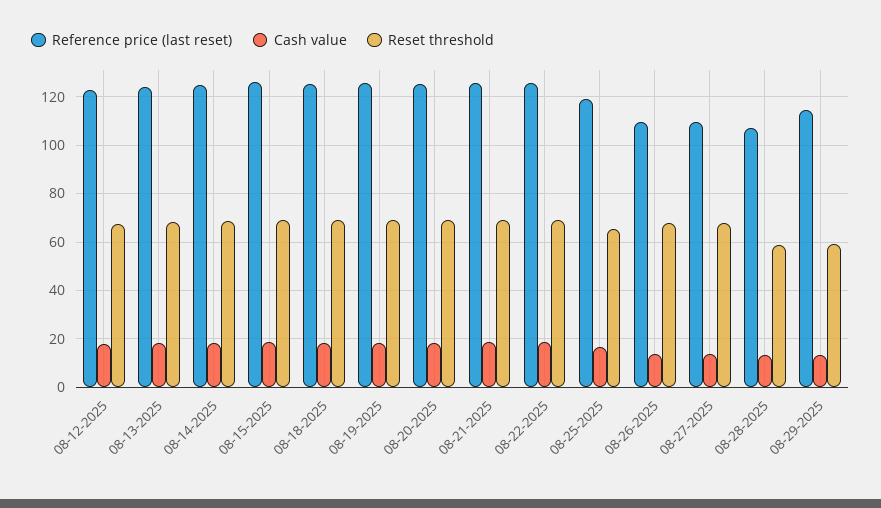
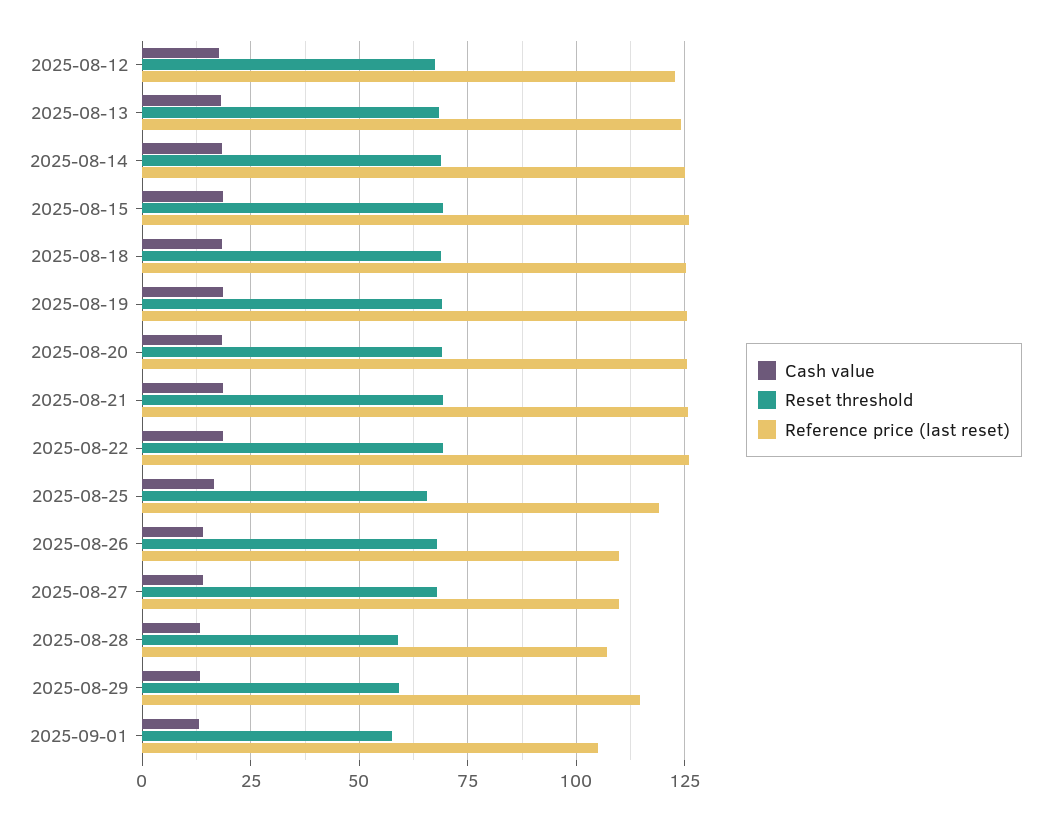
Cash value, 2025-09-01: none -> 12.5
Reset threshold, 2025-09-01: none -> 57.5
Reference price (last reset), 2025-09-01: none -> 105

